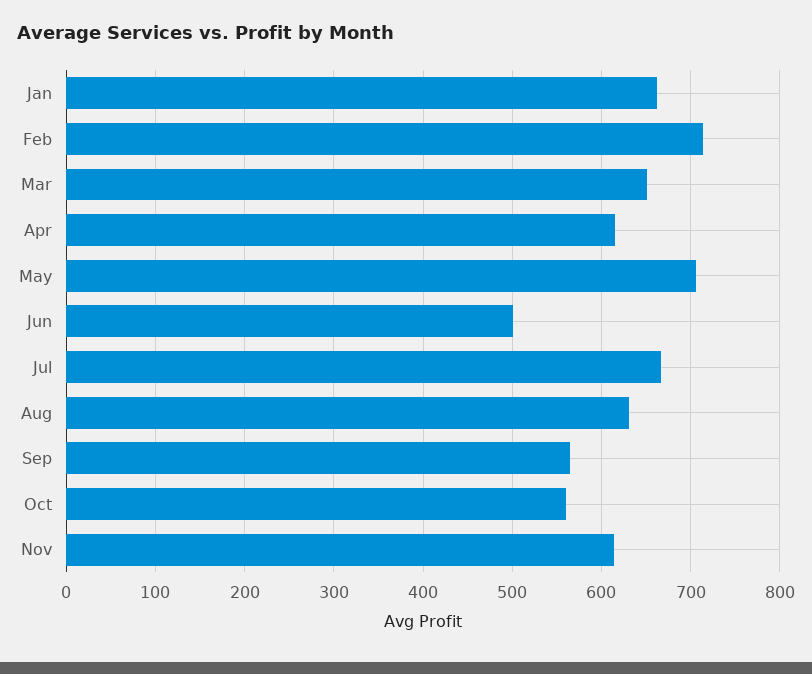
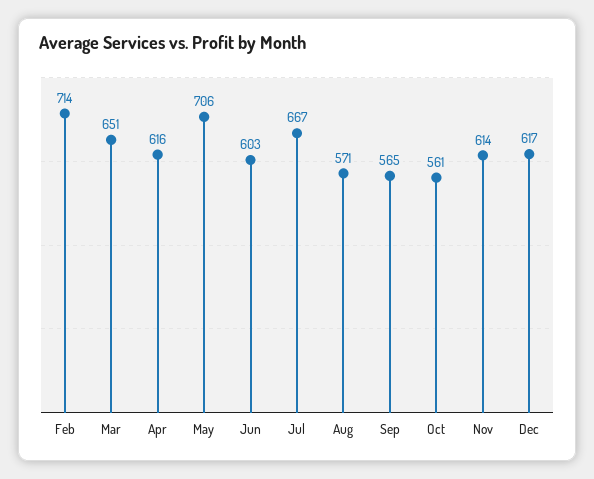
Jan: 660 -> none
Jun: 500 -> 603
Aug: 630 -> 571
Dec: none -> 617

